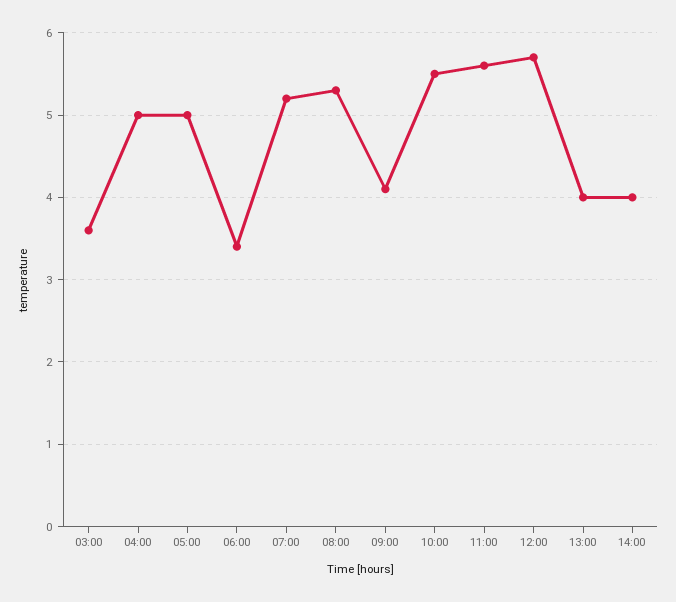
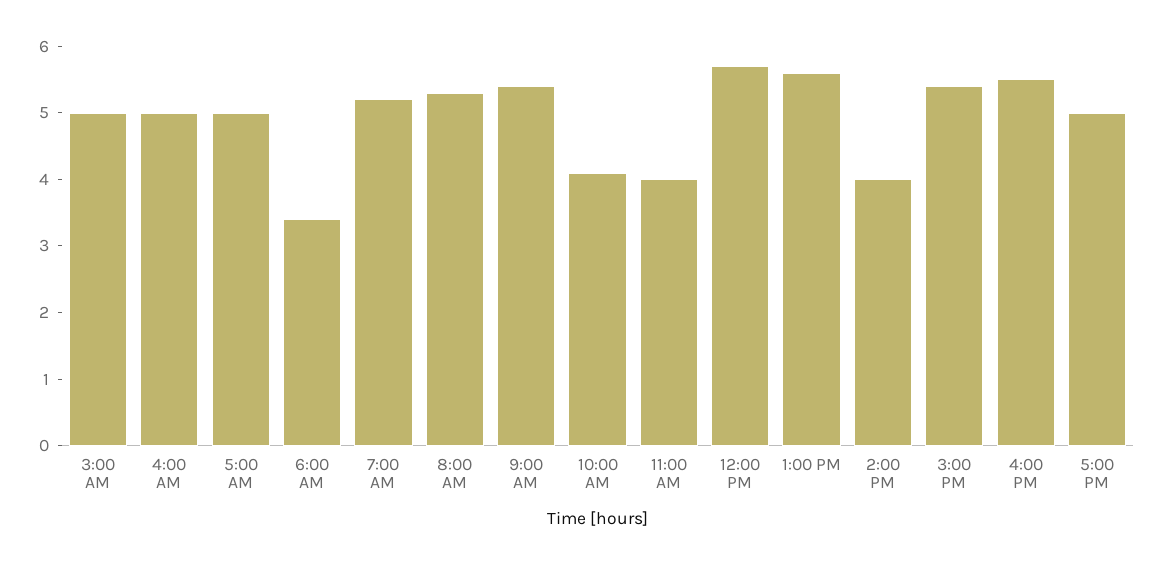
03:00: 3.6 -> 5
09:00: 4.1 -> 5.5
10:00: 5.5 -> 4
11:00: 5.6 -> 4
13:00: 4 -> 5.5
3:00 PM: none -> 5.5
4:00 PM: none -> 5.5
5:00 PM: none -> 5

